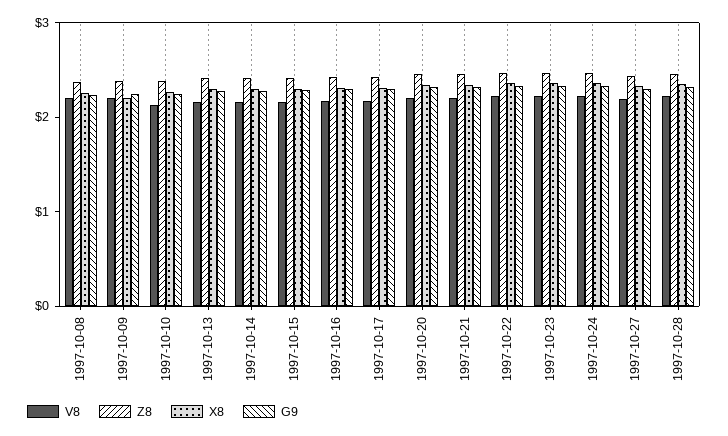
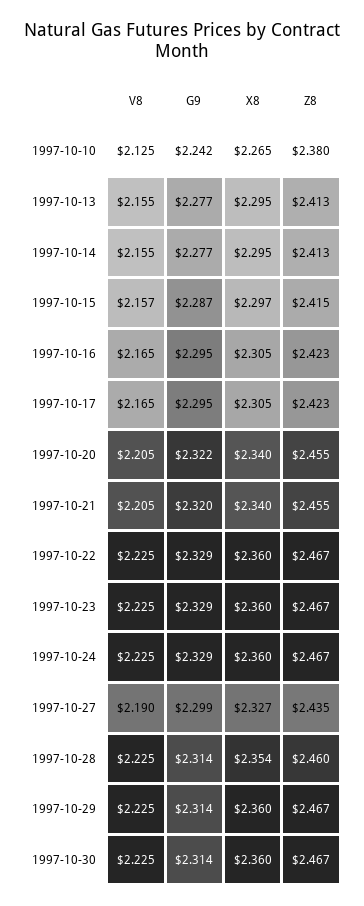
V8, 1997-10-08: 2.2 -> none
Z8, 1997-10-08: 2.4 -> none
X8, 1997-10-08: 2.2 -> none
G9, 1997-10-08: 2.2 -> none
V8, 1997-10-09: 2.2 -> none
Z8, 1997-10-09: 2.4 -> none
X8, 1997-10-09: 2.2 -> none
G9, 1997-10-09: 2.2 -> none
V8, 1997-10-29: none -> 2.225
G9, 1997-10-29: none -> 2.314
X8, 1997-10-29: none -> 2.36
Z8, 1997-10-29: none -> 2.467
V8, 1997-10-30: none -> 2.225
G9, 1997-10-30: none -> 2.314
X8, 1997-10-30: none -> 2.36
Z8, 1997-10-30: none -> 2.467

